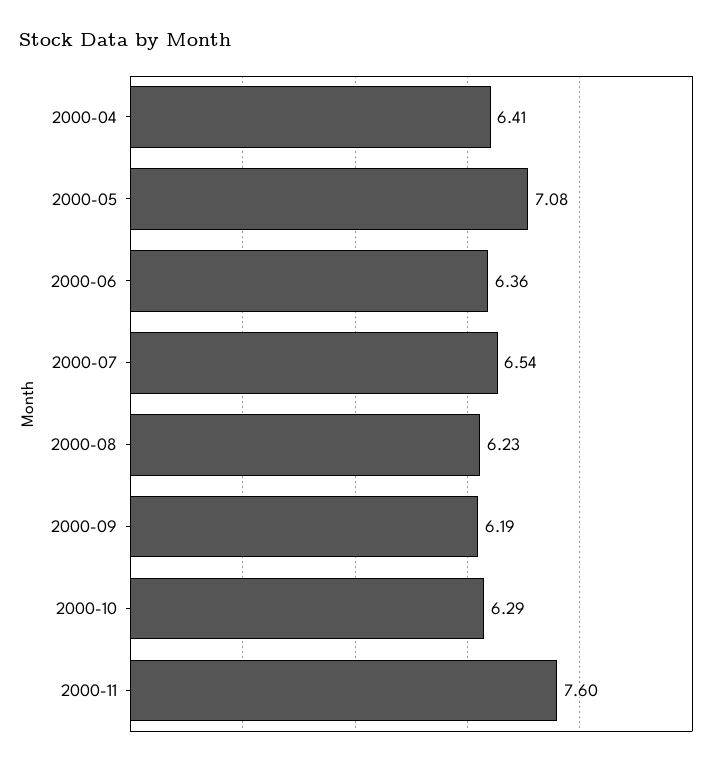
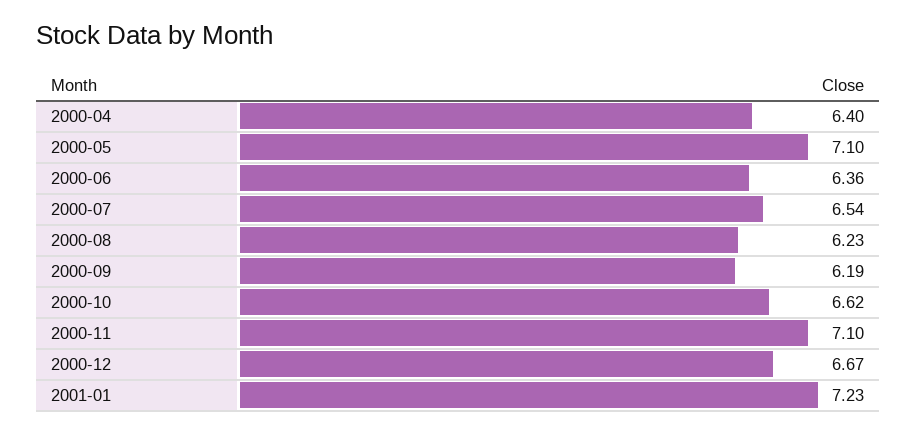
2000-04: 6.41 -> 6.4
2000-05: 7.08 -> 7.1
2000-10: 6.29 -> 6.62
2000-11: 7.6 -> 7.1
2000-12: none -> 6.67
2001-01: none -> 7.23

